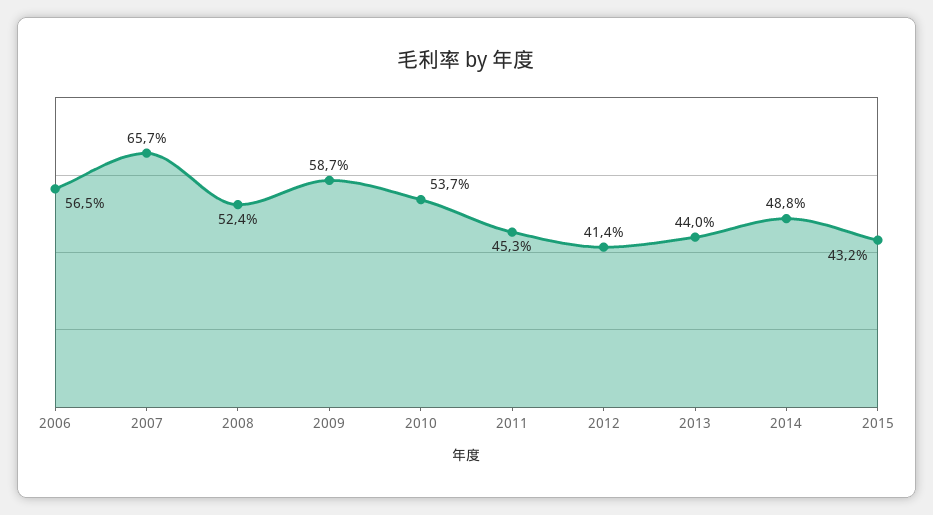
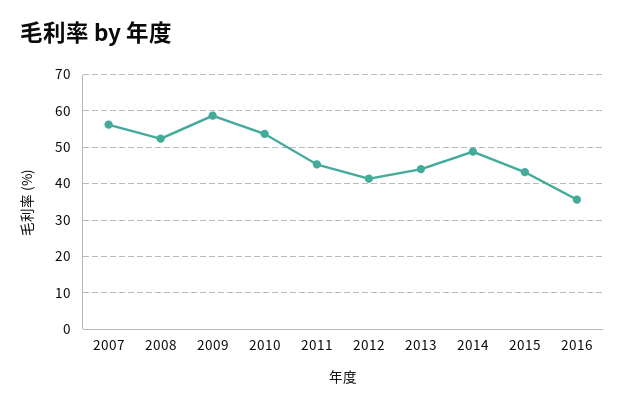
2006: 56.5 -> none
2007: 65.7 -> 56
2016: none -> 36

